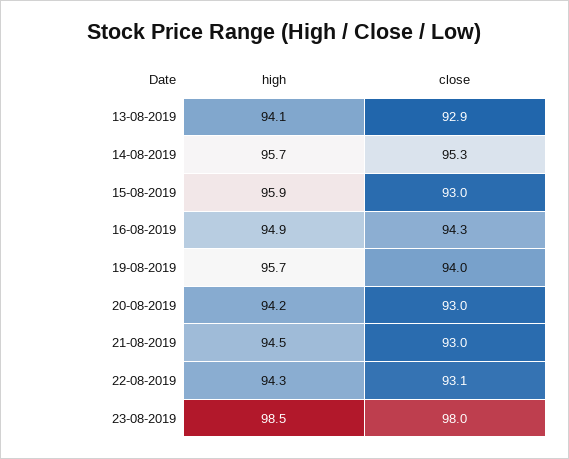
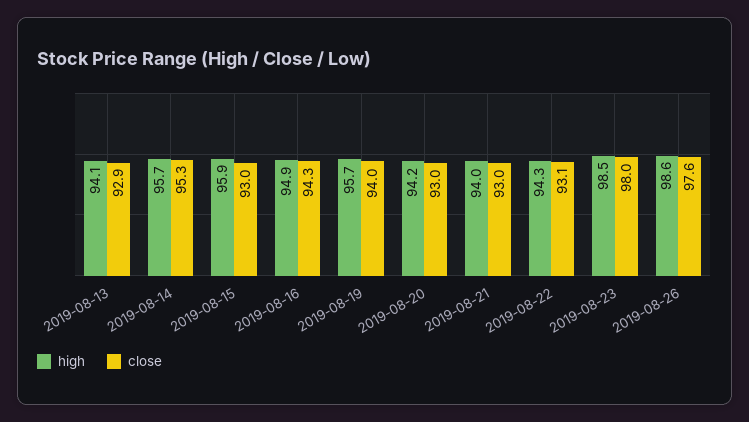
high, 21-08-2019: 94.5 -> 94
high, 2019-08-26: none -> 98.6
close, 2019-08-26: none -> 97.6

